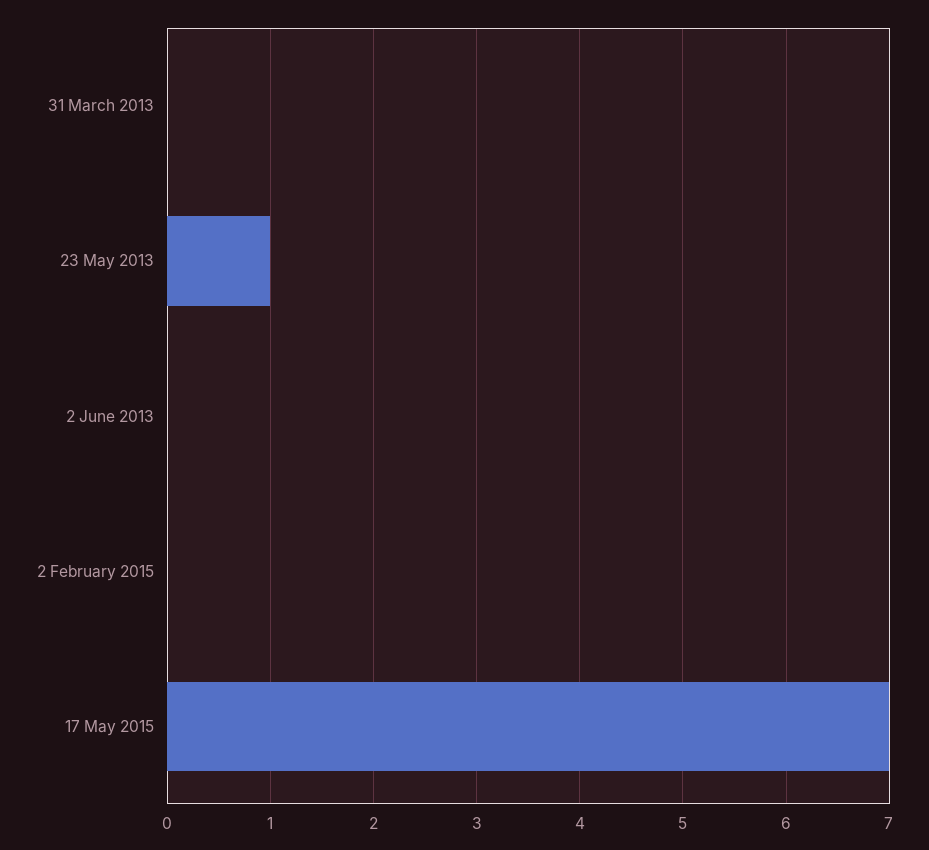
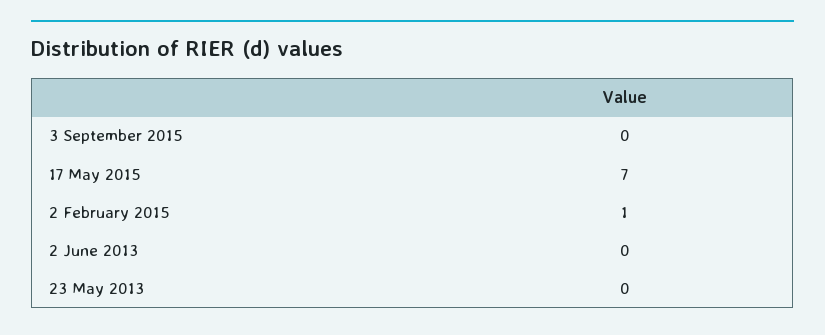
31 March 2013: 0 -> none
23 May 2013: 1 -> 0
2 February 2015: 0 -> 1
3 September 2015: none -> 0

